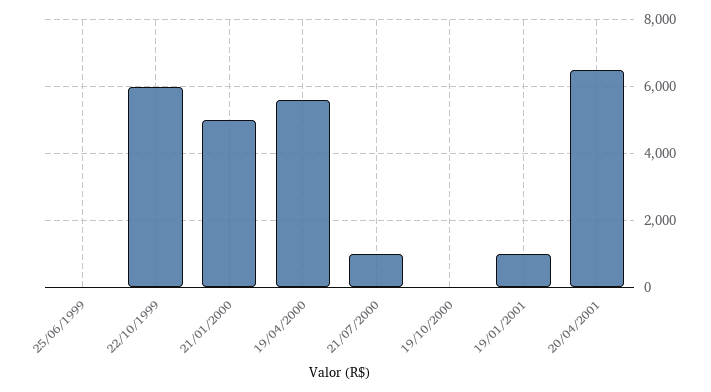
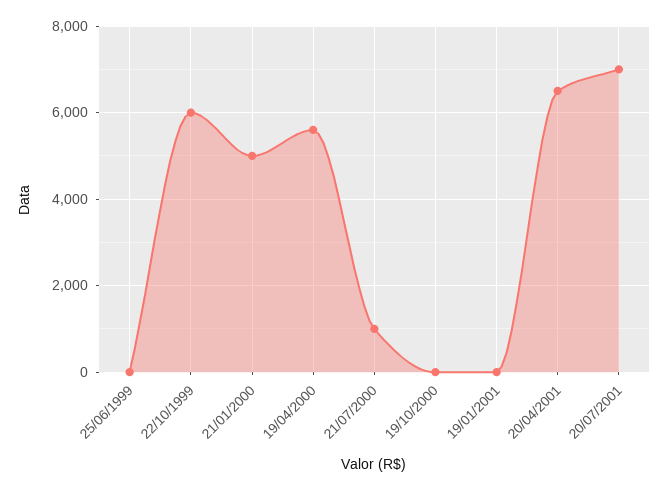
19/01/2001: 1000 -> 0
20/07/2001: none -> 7000

